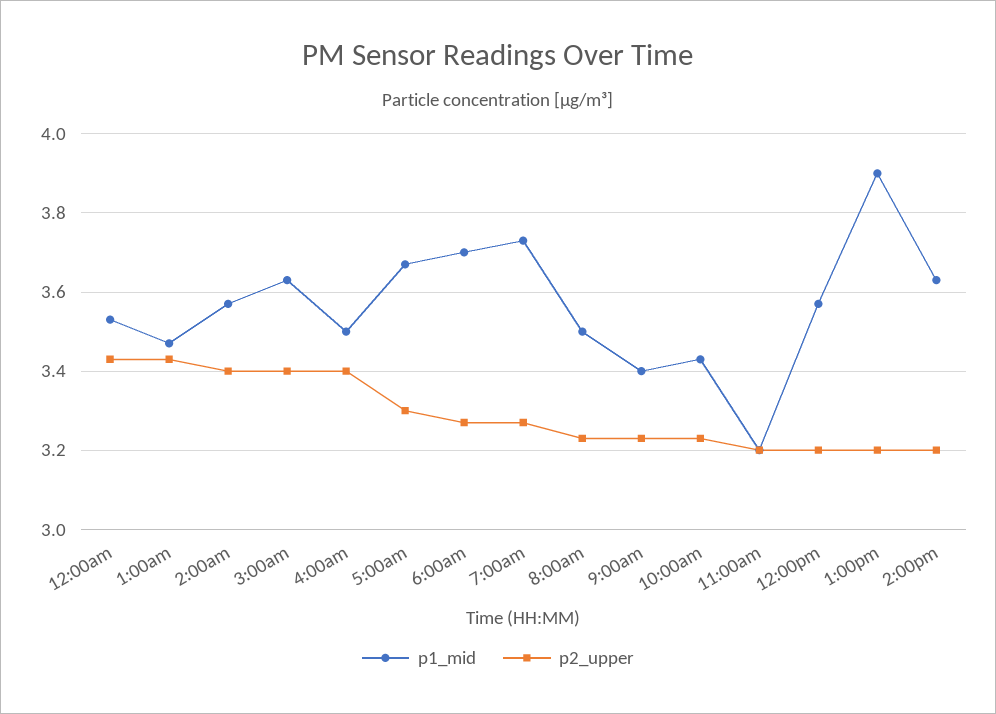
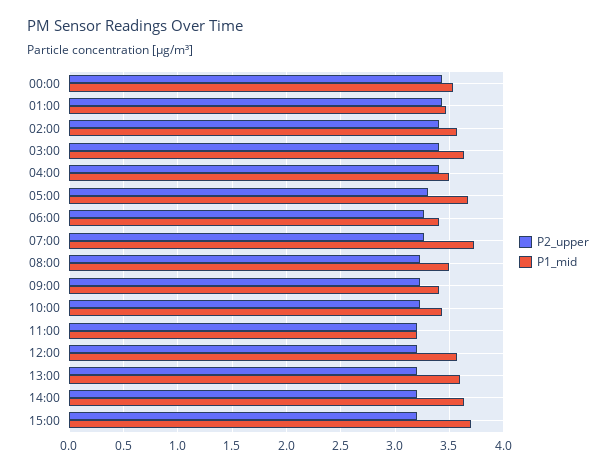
p1_mid, 6:00am: 3.7 -> 3.4
p1_mid, 1:00pm: 3.9 -> 3.6
p2_upper, 15:00: none -> 3.2
p1_mid, 15:00: none -> 3.7

